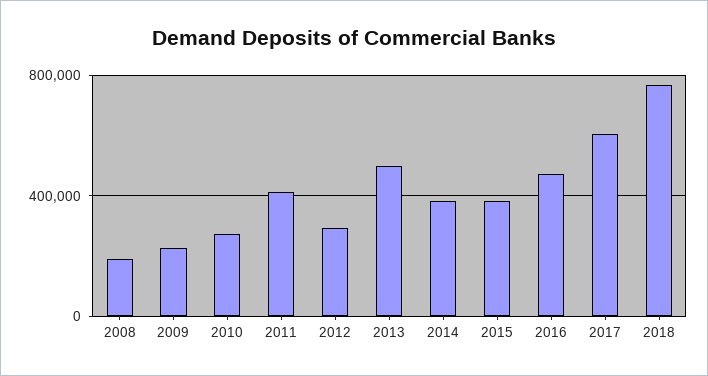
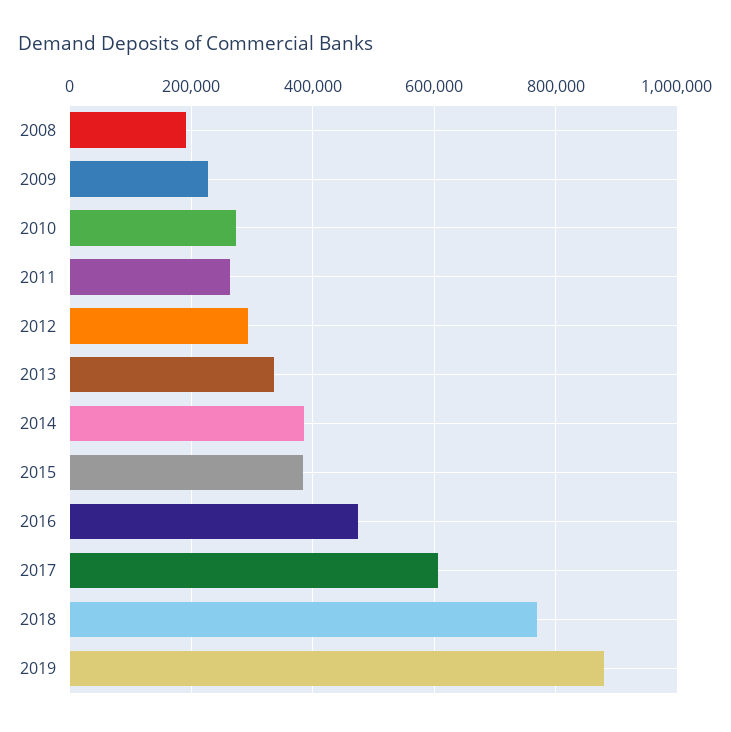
2011: 400000 -> 260000
2013: 500000 -> 340000
2019: none -> 880000

